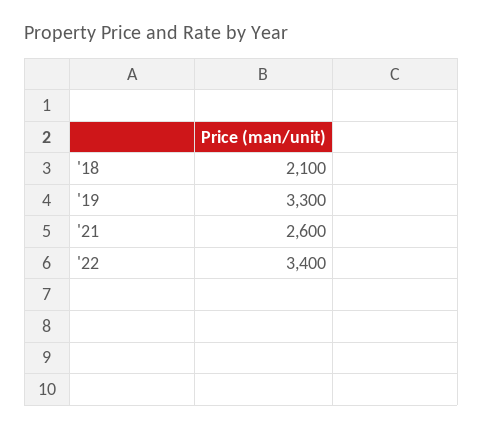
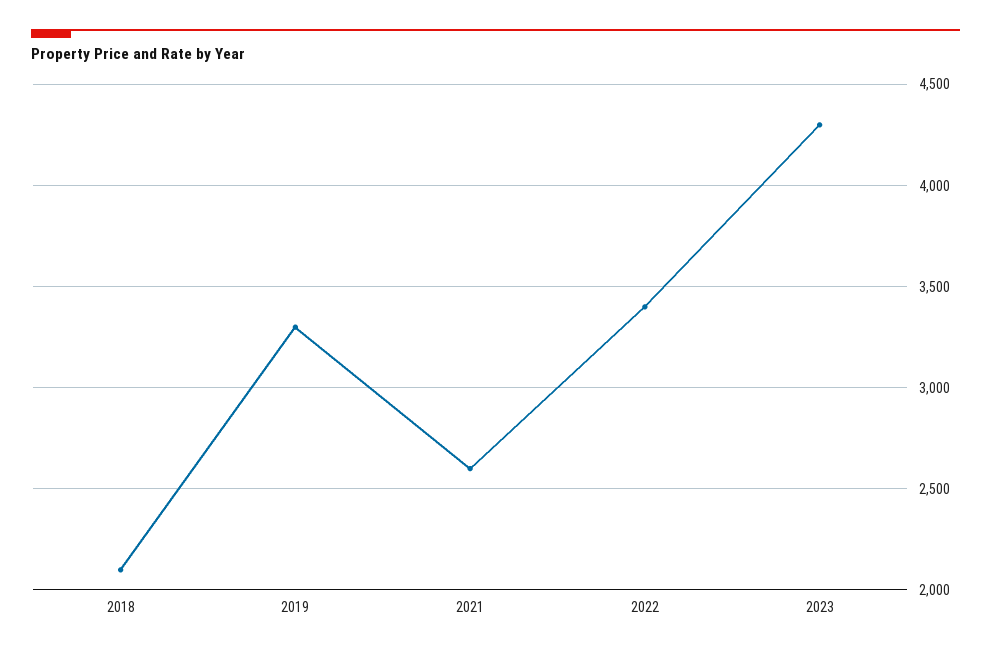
2023: none -> 4300

